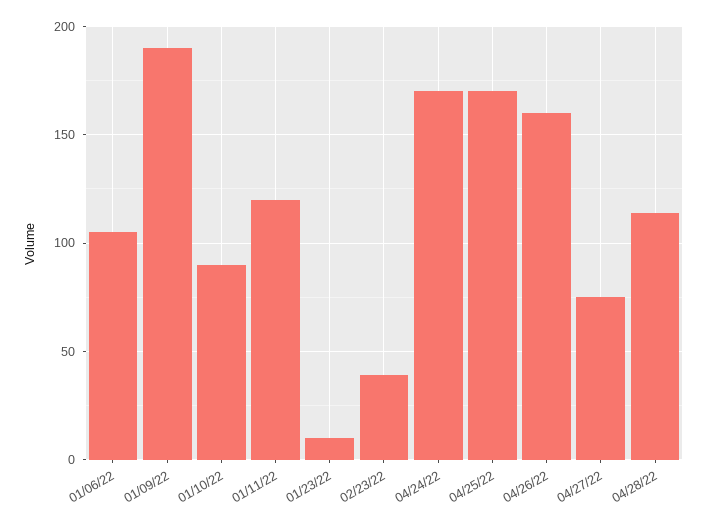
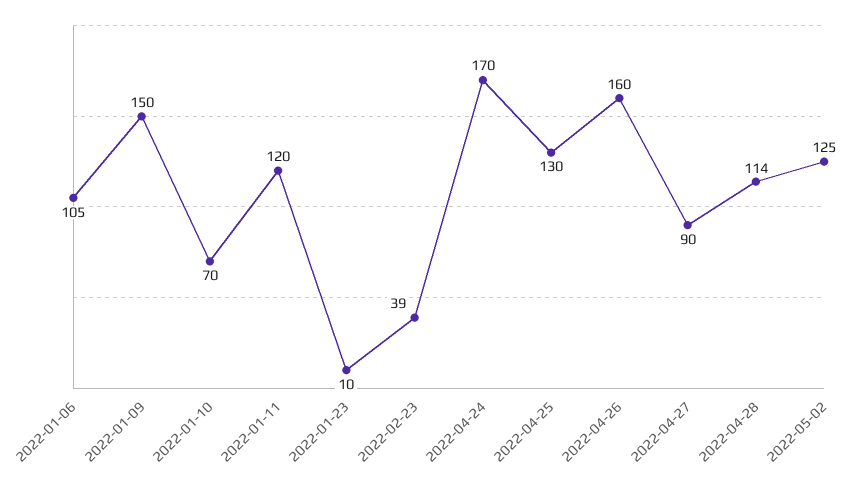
01/09/22: 190 -> 150
01/10/22: 90 -> 70
04/25/22: 170 -> 130
04/27/22: 75 -> 90
2022-05-02: none -> 125

